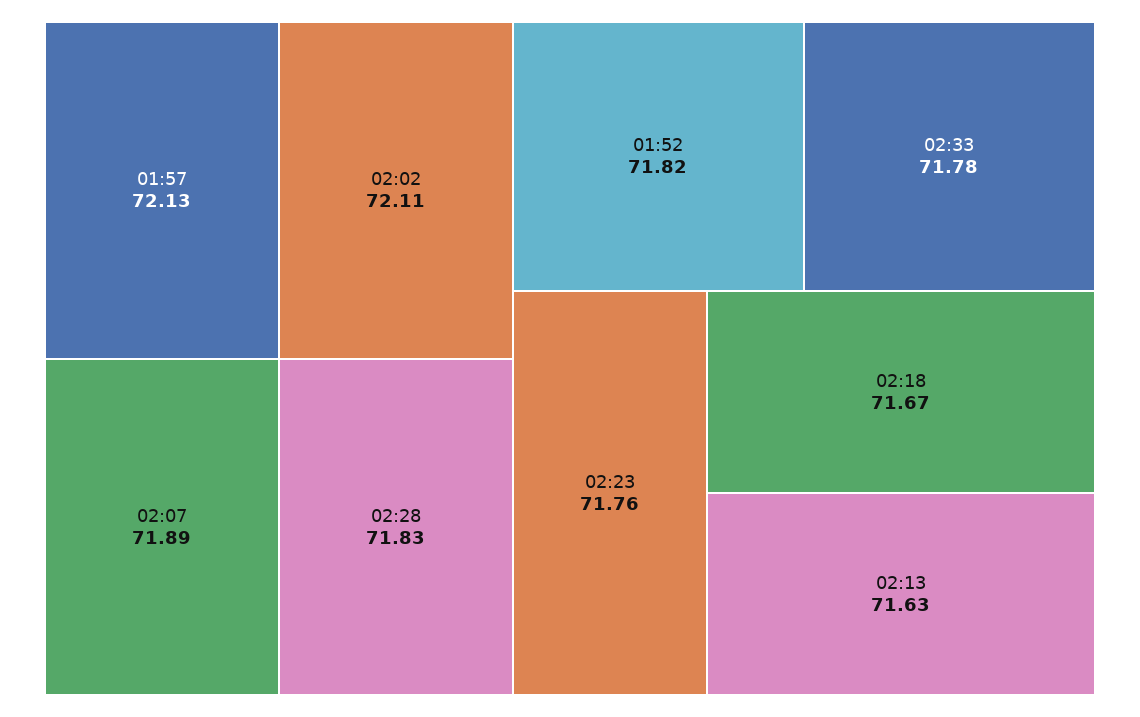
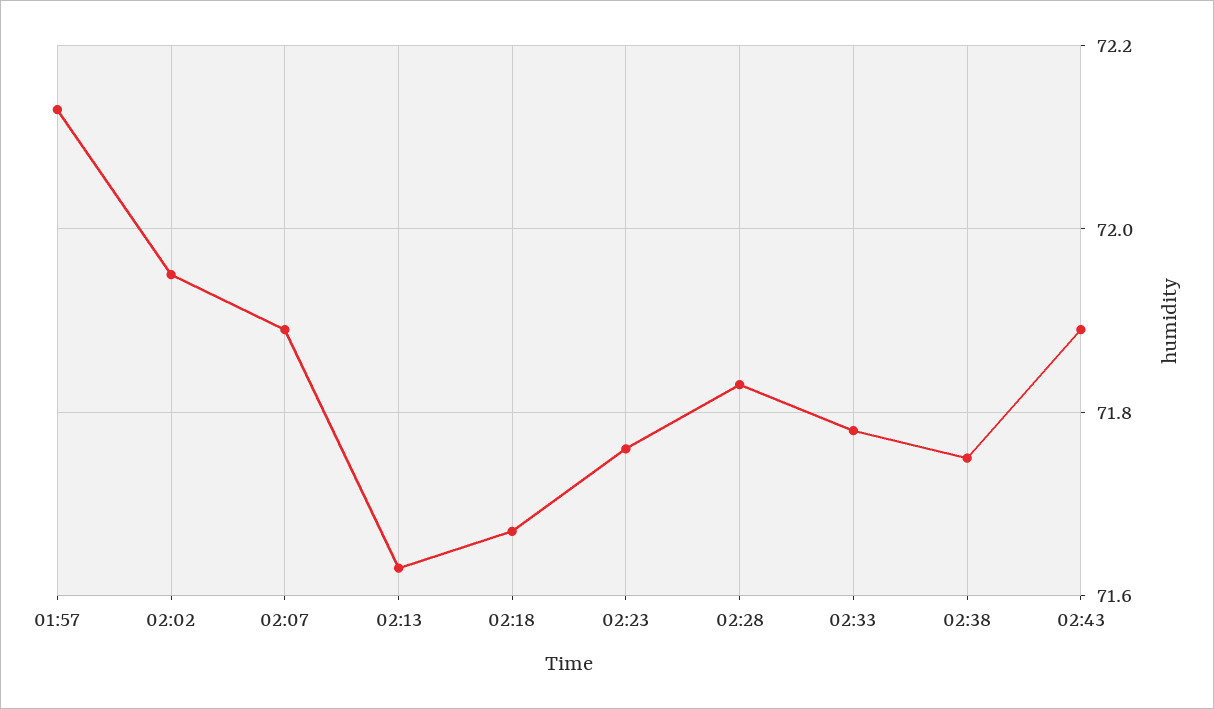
02:02: 72.11 -> 71.95
01:52: 71.82 -> none
02:38: none -> 71.75
02:43: none -> 71.9

